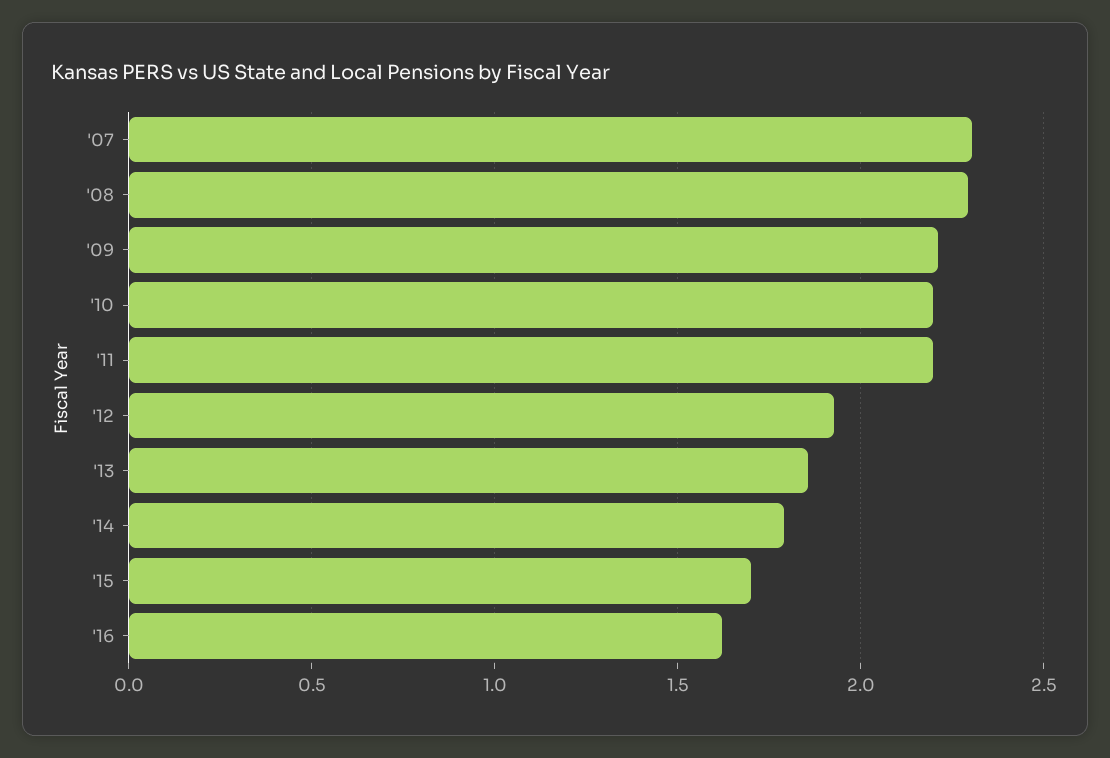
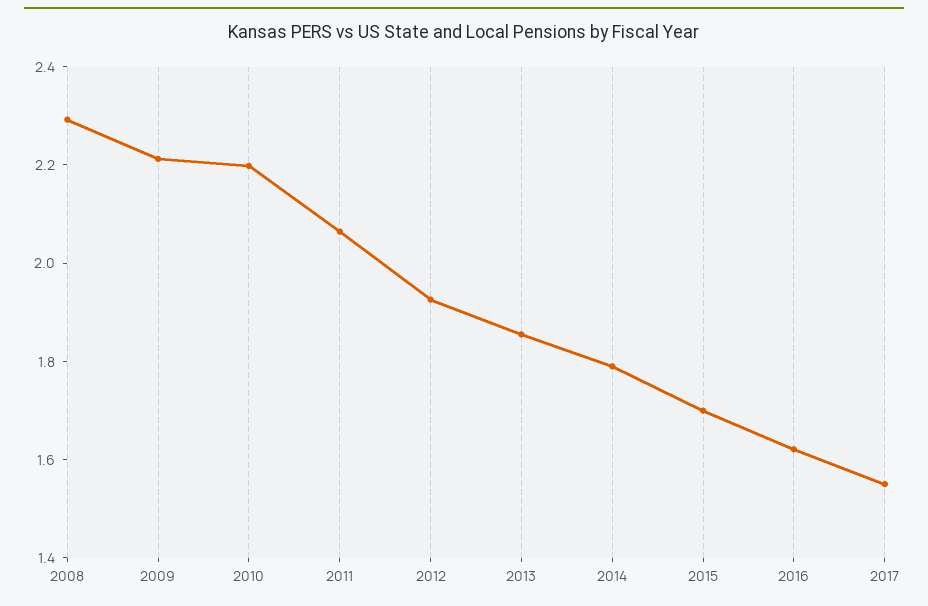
'07: 2.3 -> none
'11: 2.2 -> 2.05
2017: none -> 1.55

